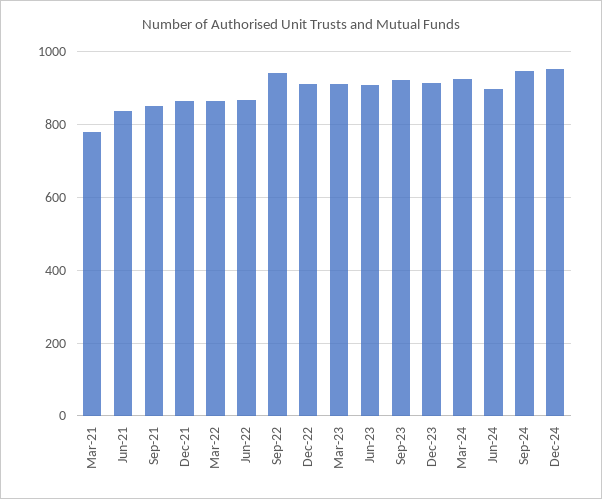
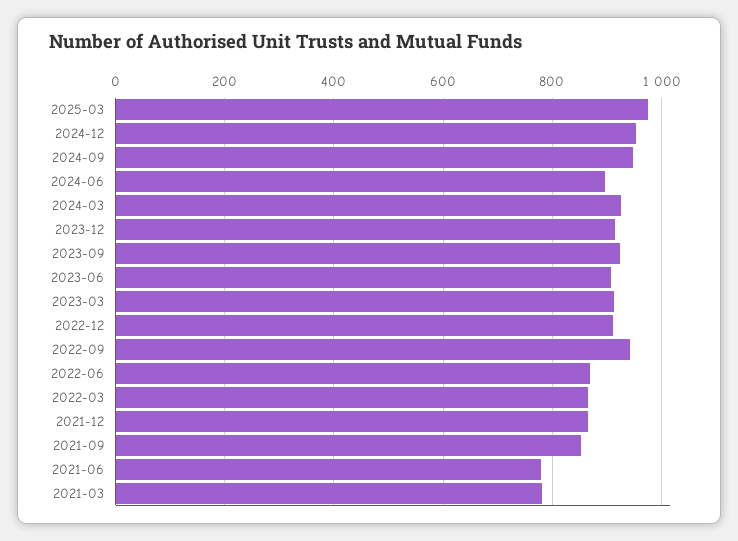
Jun-21: 840 -> 780
2025-03: none -> 980

